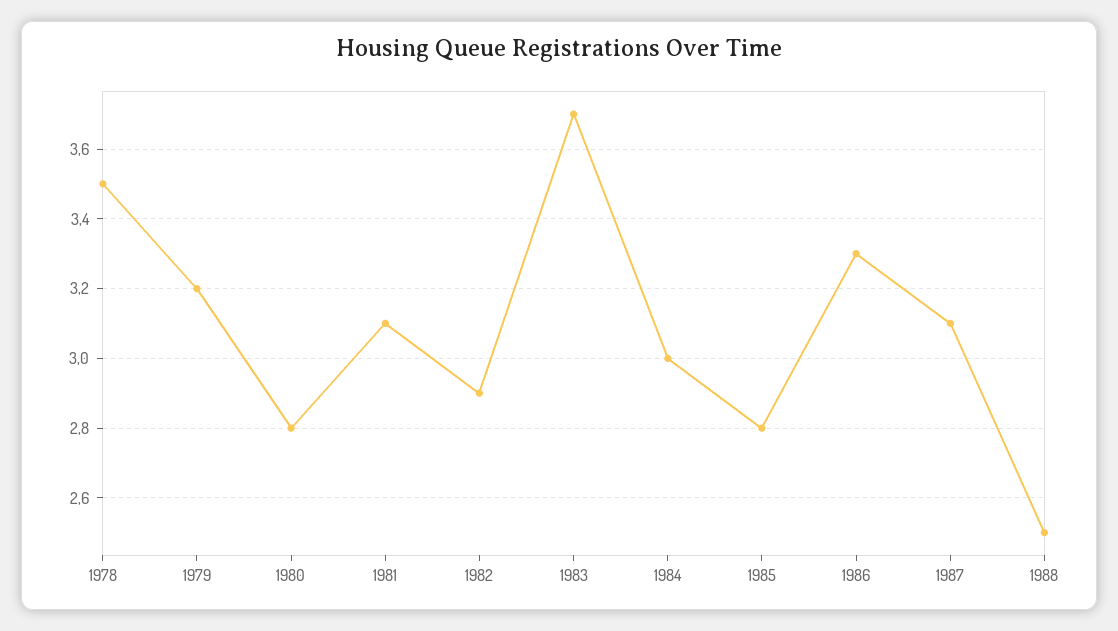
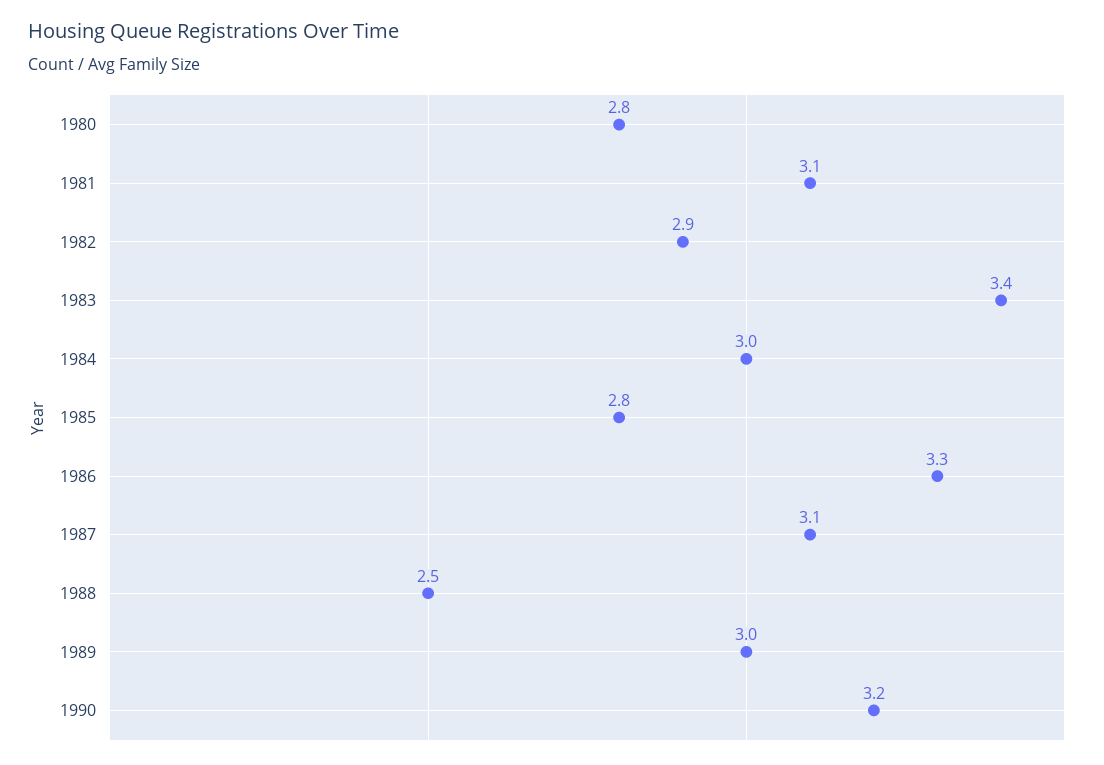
1978: 3.5 -> none
1979: 3.2 -> none
1983: 3.7 -> 3.4
1989: none -> 3
1990: none -> 3.2

